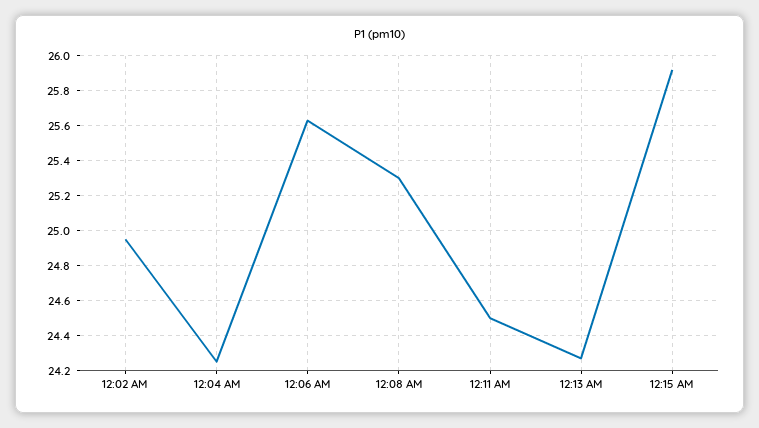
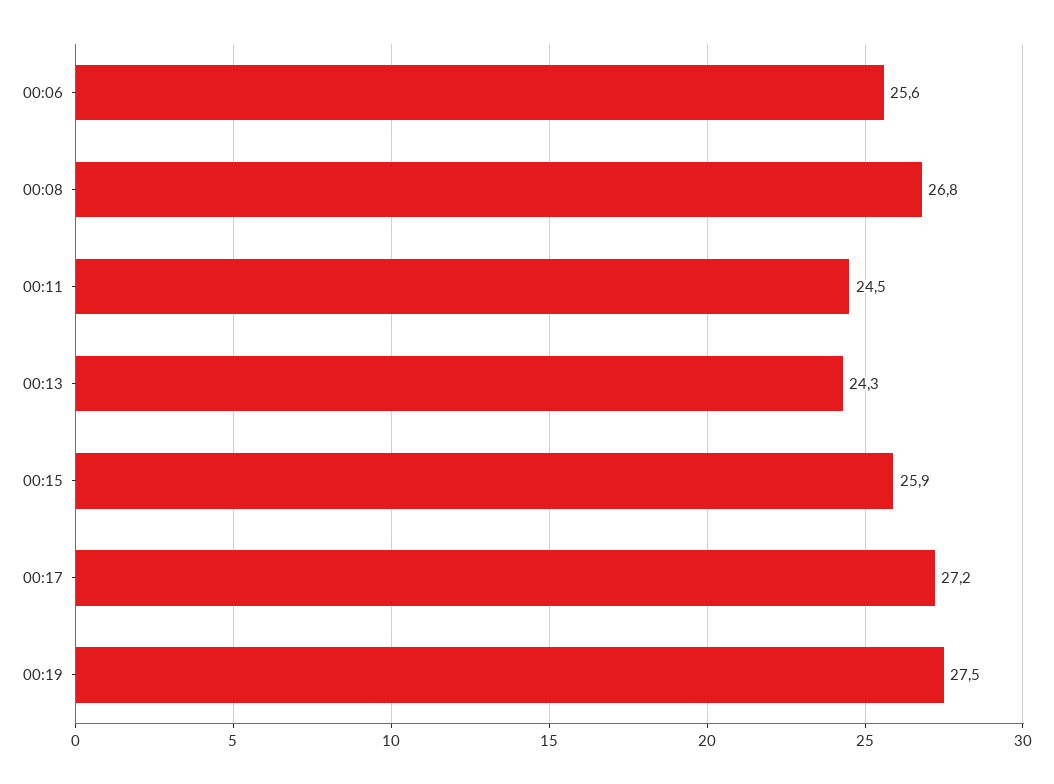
12:02 AM: 24.95 -> none
12:04 AM: 24.25 -> none
12:08 AM: 25.3 -> 26.8
00:17: none -> 27.2
00:19: none -> 27.5

